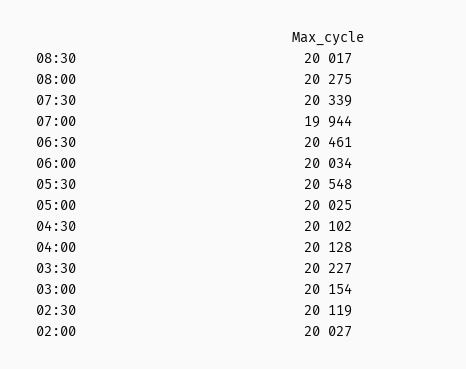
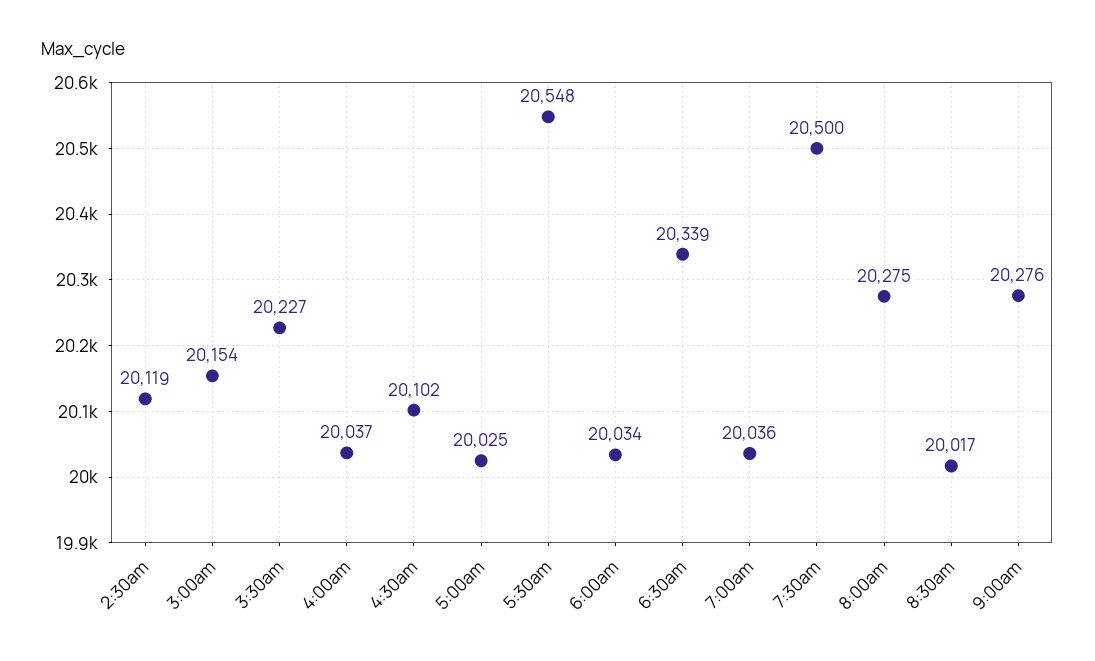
07:30: 20339 -> 20500
07:00: 19944 -> 20036
06:30: 20461 -> 20339
04:00: 20128 -> 20037
02:00: 20027 -> none
9:00am: none -> 20276

